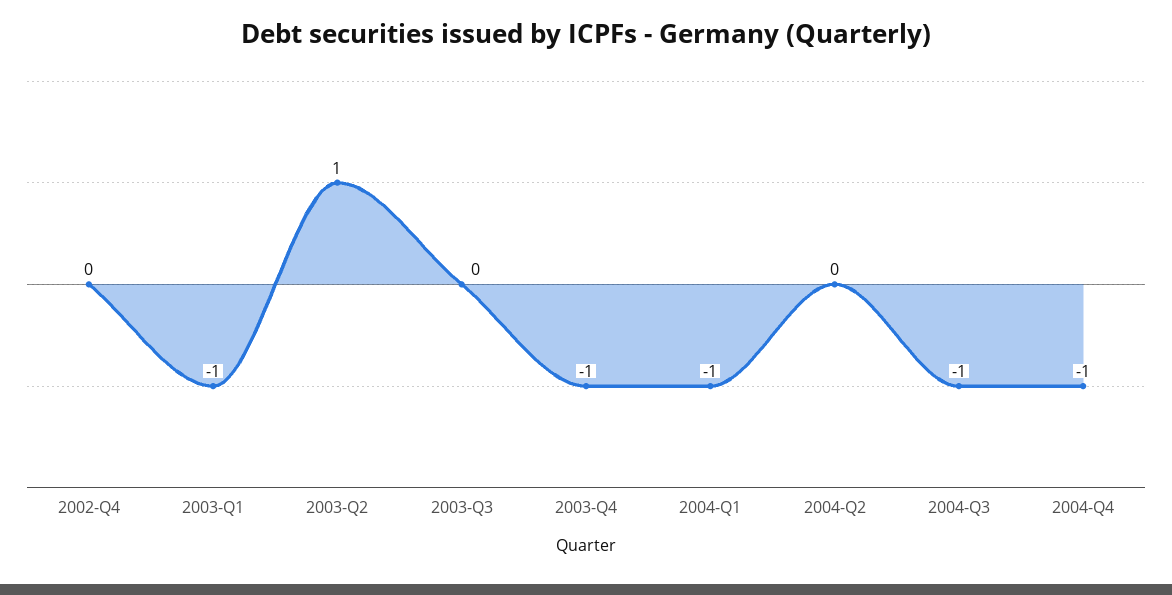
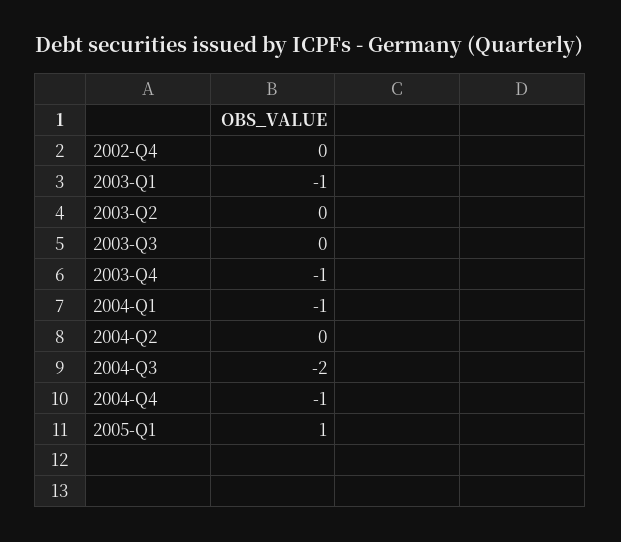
2003-Q2: 1 -> 0
2004-Q3: -1 -> -2
2005-Q1: none -> 1

